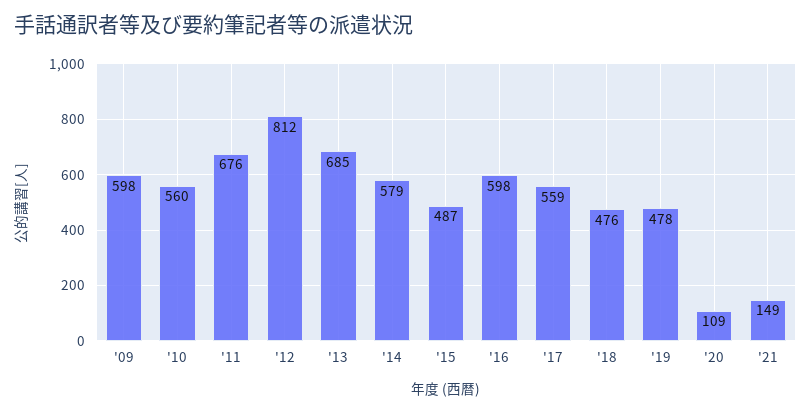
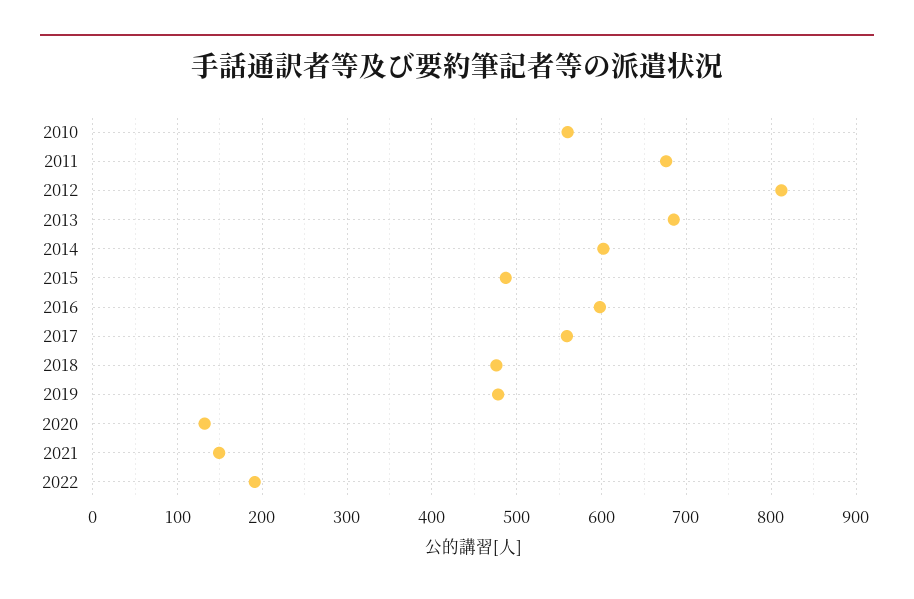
'09: 598 -> none
'14: 579 -> 600
'20: 109 -> 130
2022: none -> 190

